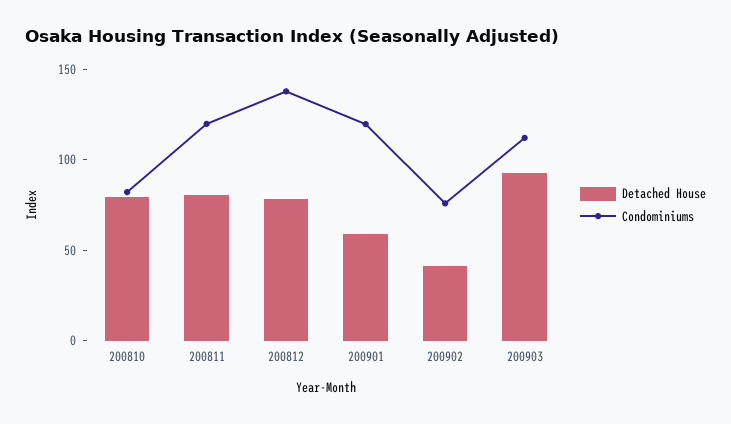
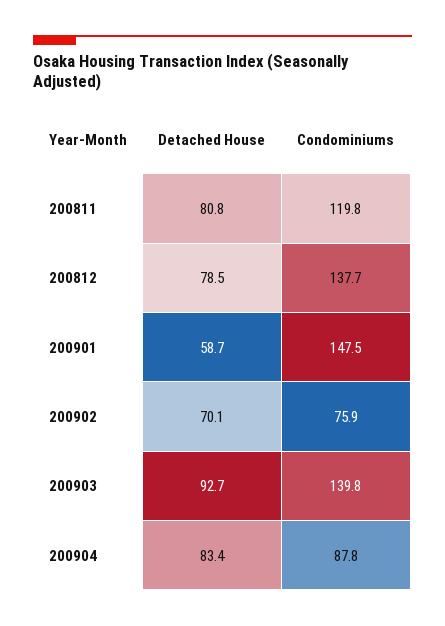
Detached House, 200810: 80 -> none
Condominiums, 200810: 80 -> none
Condominiums, 200901: 120 -> 147.5
Detached House, 200902: 40 -> 70.1
Condominiums, 200903: 110 -> 139.8
Detached House, 200904: none -> 83.4
Condominiums, 200904: none -> 87.8

